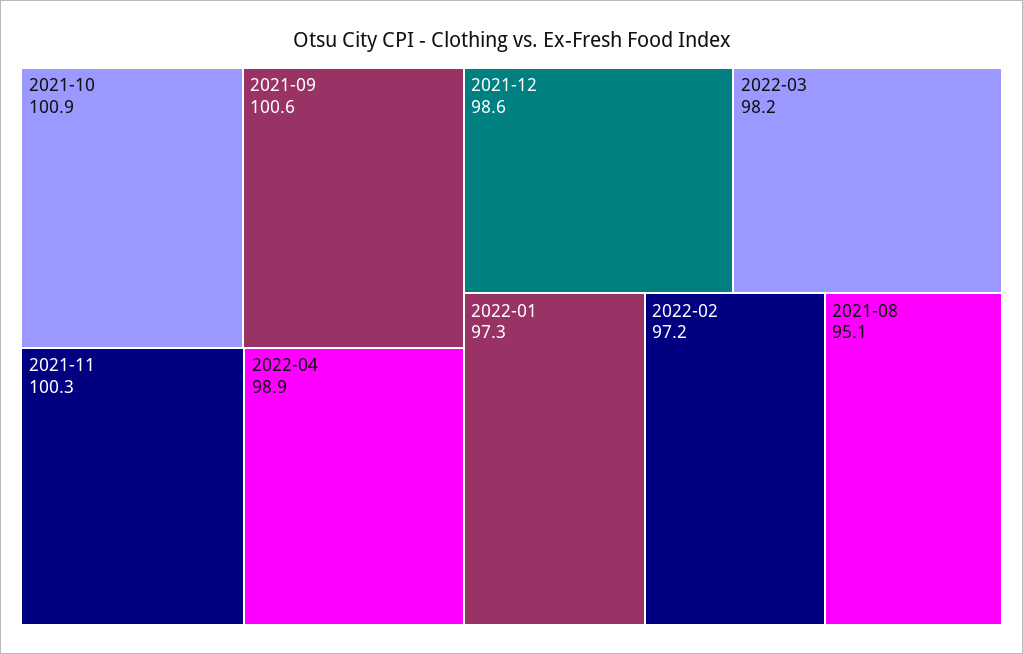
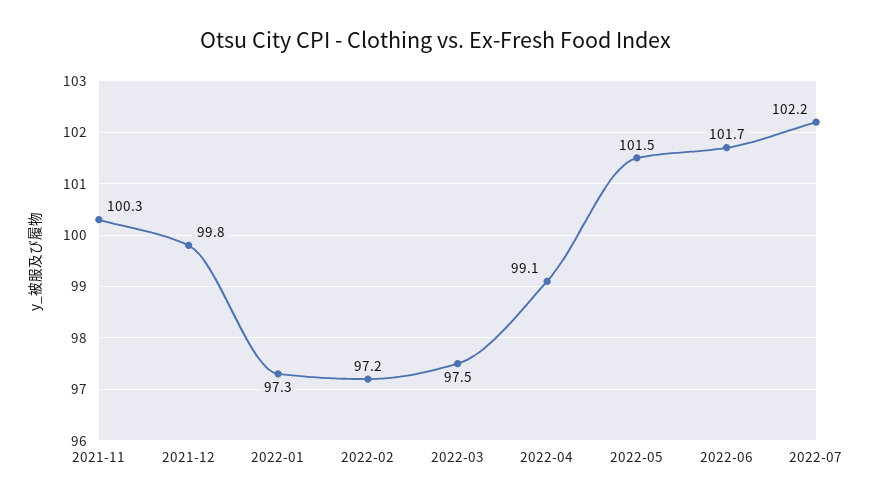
2021-10: 100.9 -> none
2021-09: 100.6 -> none
2022-04: 98.9 -> 99.1
2021-12: 98.6 -> 99.8
2022-03: 98.2 -> 97.5
2021-08: 95.1 -> none
2022-05: none -> 101.5
2022-06: none -> 101.7
2022-07: none -> 102.2

